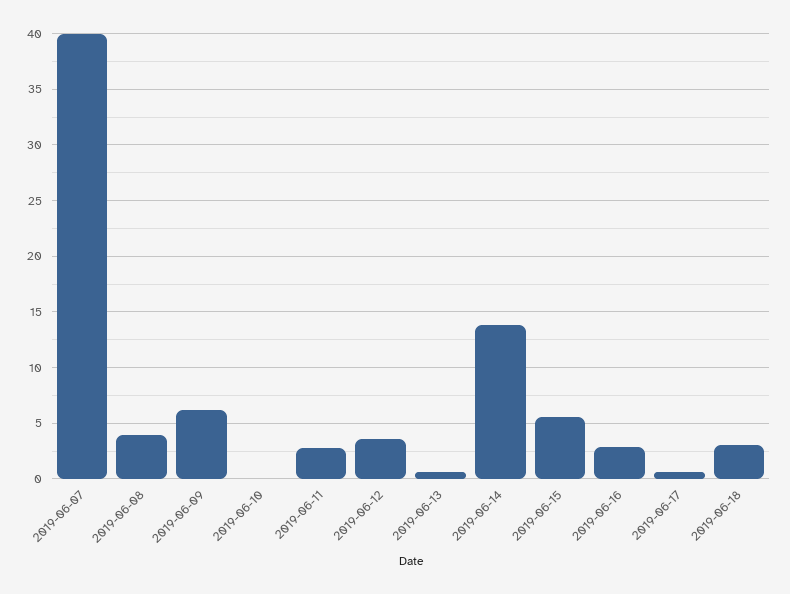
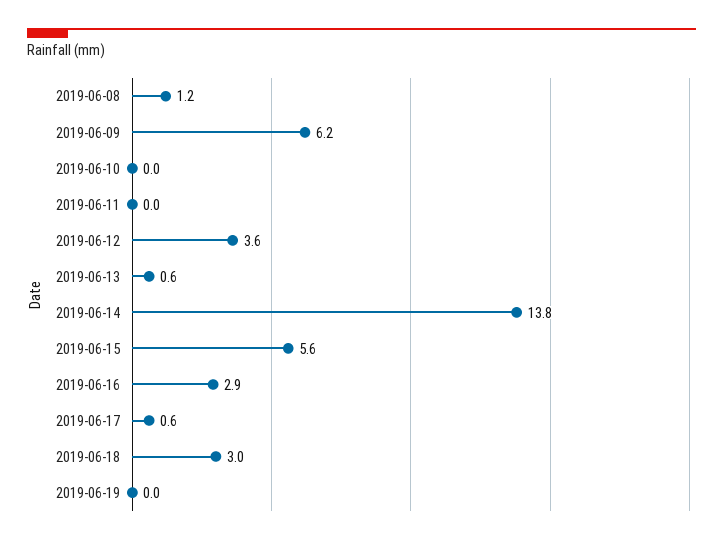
2019-06-07: 40 -> none
2019-06-08: 4 -> 1.2
2019-06-11: 3 -> 0
2019-06-19: none -> 0

